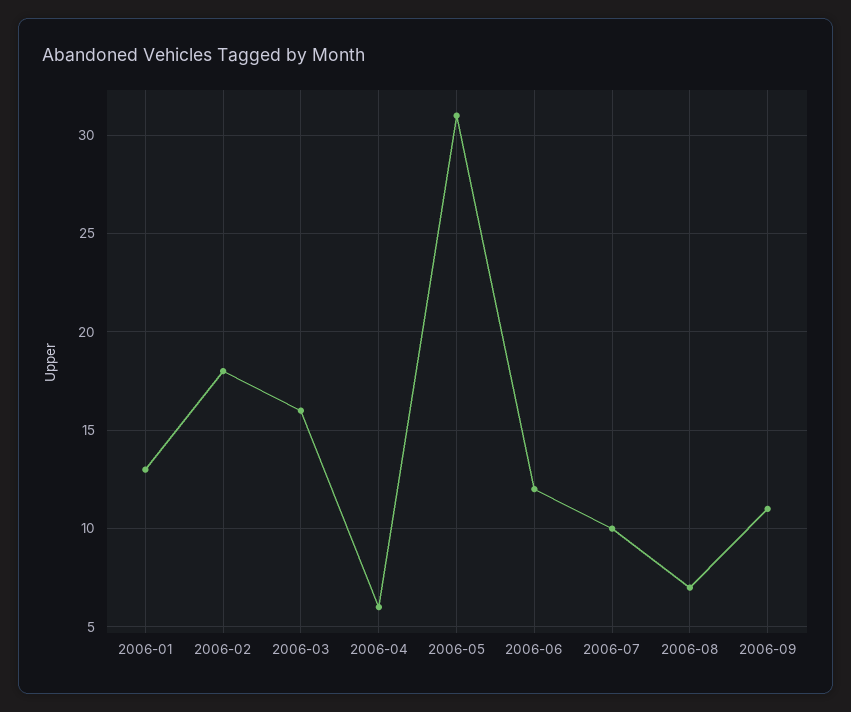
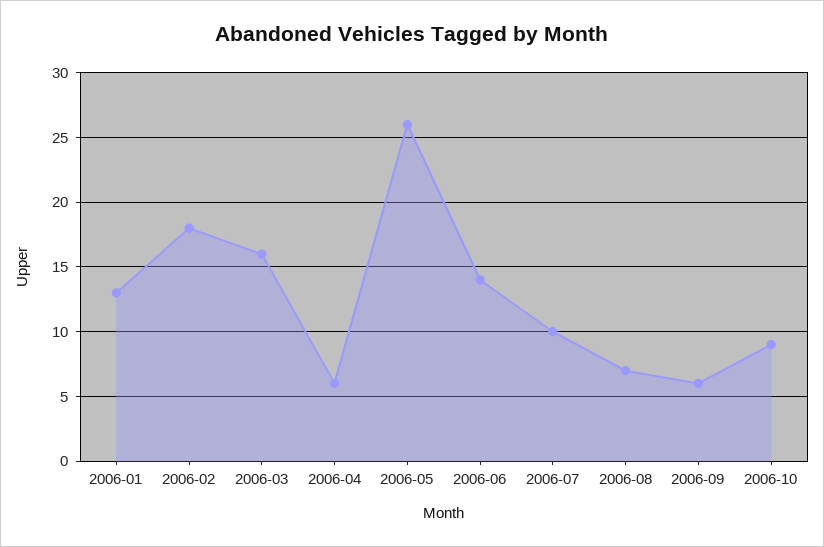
2006-05: 31 -> 26
2006-06: 12 -> 14
2006-09: 11 -> 6
2006-10: none -> 9

